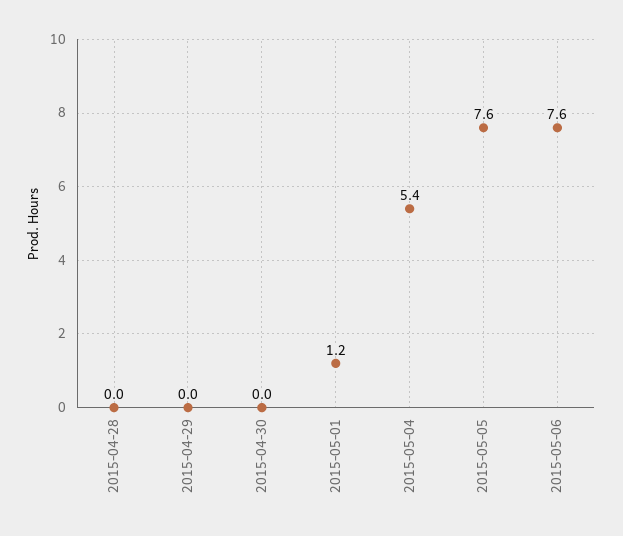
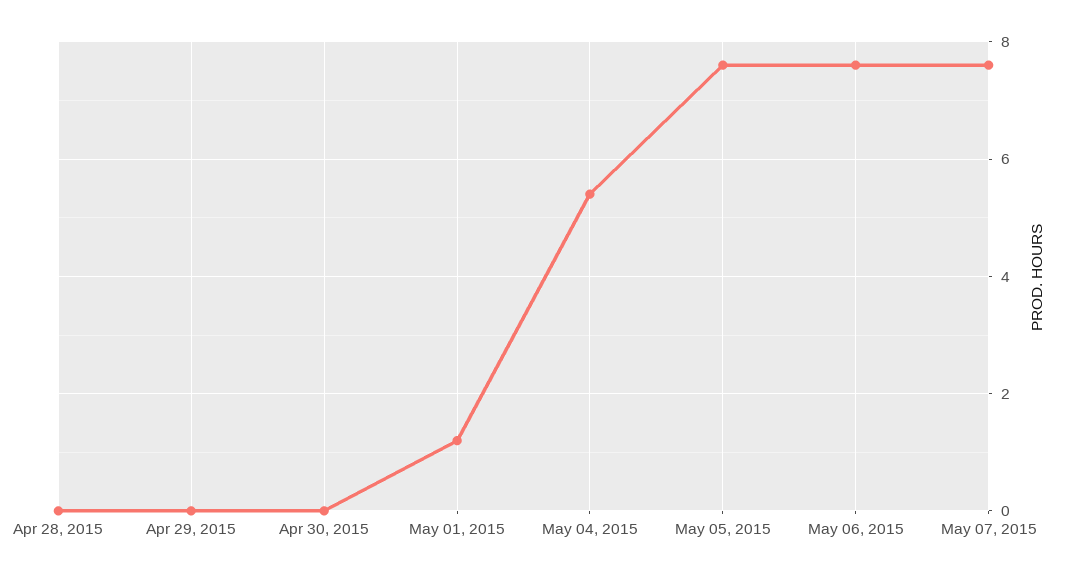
May 07, 2015: none -> 7.5

